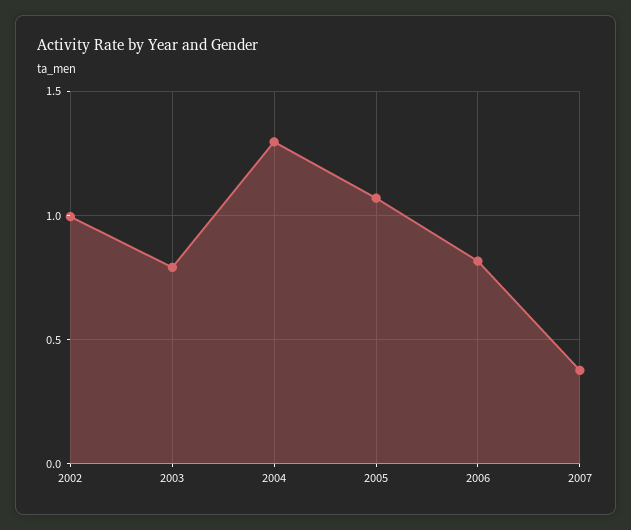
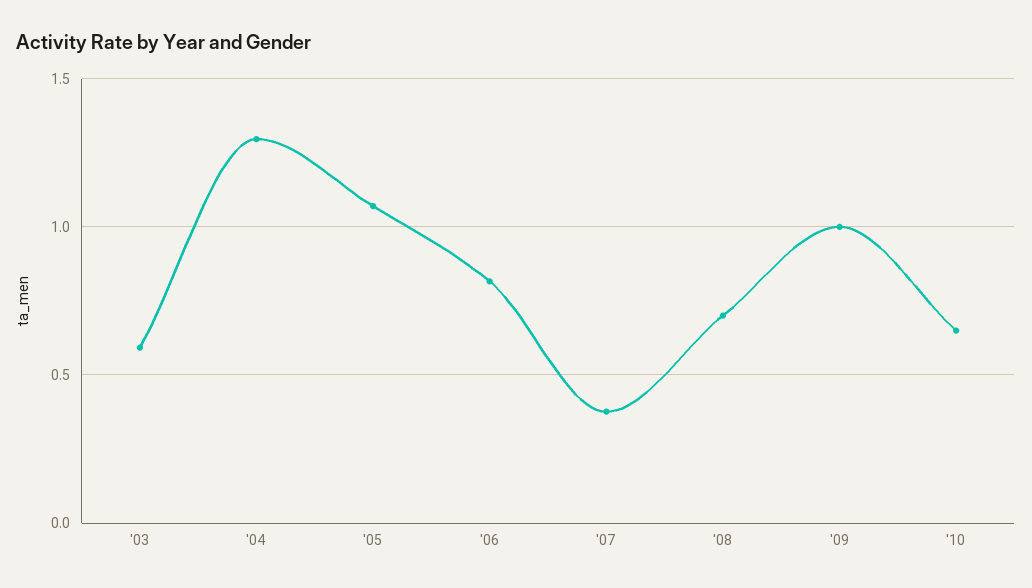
2002: 1 -> none
2003: 0.8 -> 0.6
'08: none -> 0.7
'09: none -> 1
'10: none -> 0.65

